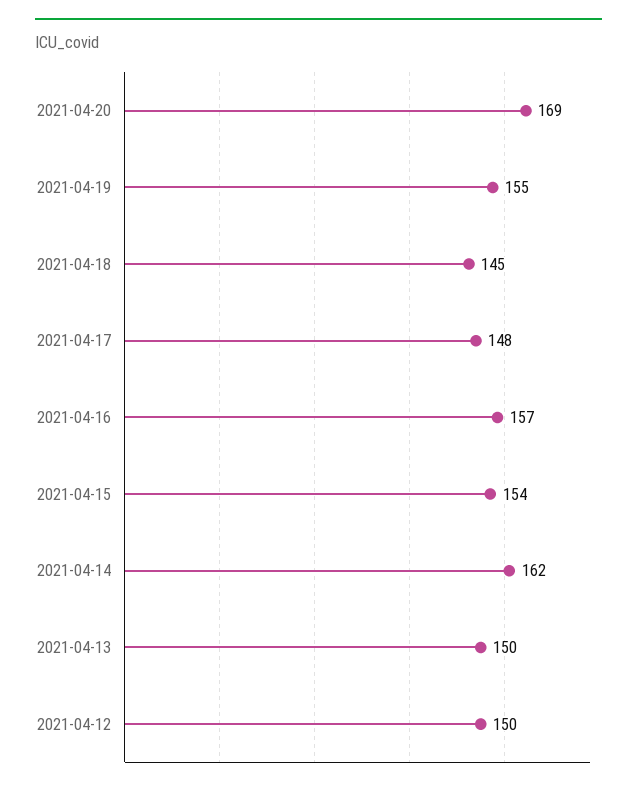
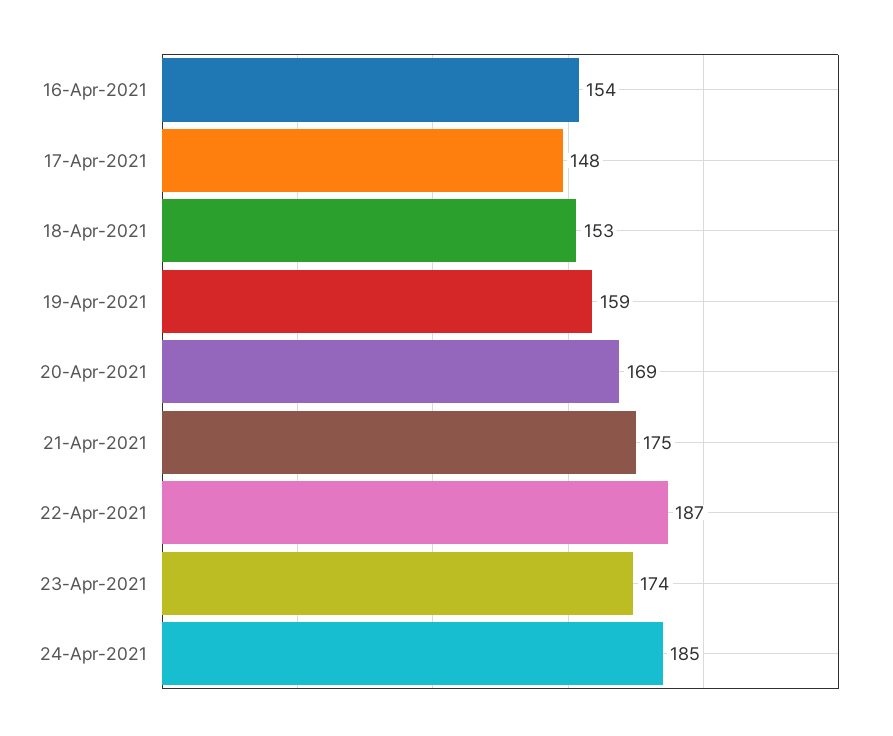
2021-04-19: 155 -> 159
2021-04-18: 145 -> 153
2021-04-16: 157 -> 154
2021-04-15: 154 -> none
2021-04-14: 162 -> none
2021-04-13: 150 -> none
2021-04-12: 150 -> none
21-Apr-2021: none -> 175
22-Apr-2021: none -> 187
23-Apr-2021: none -> 174
24-Apr-2021: none -> 185

